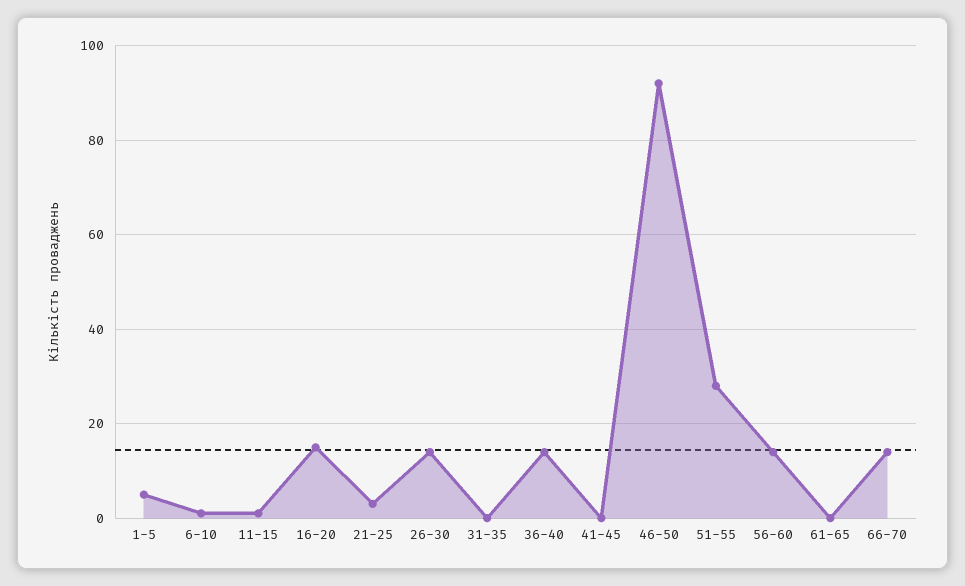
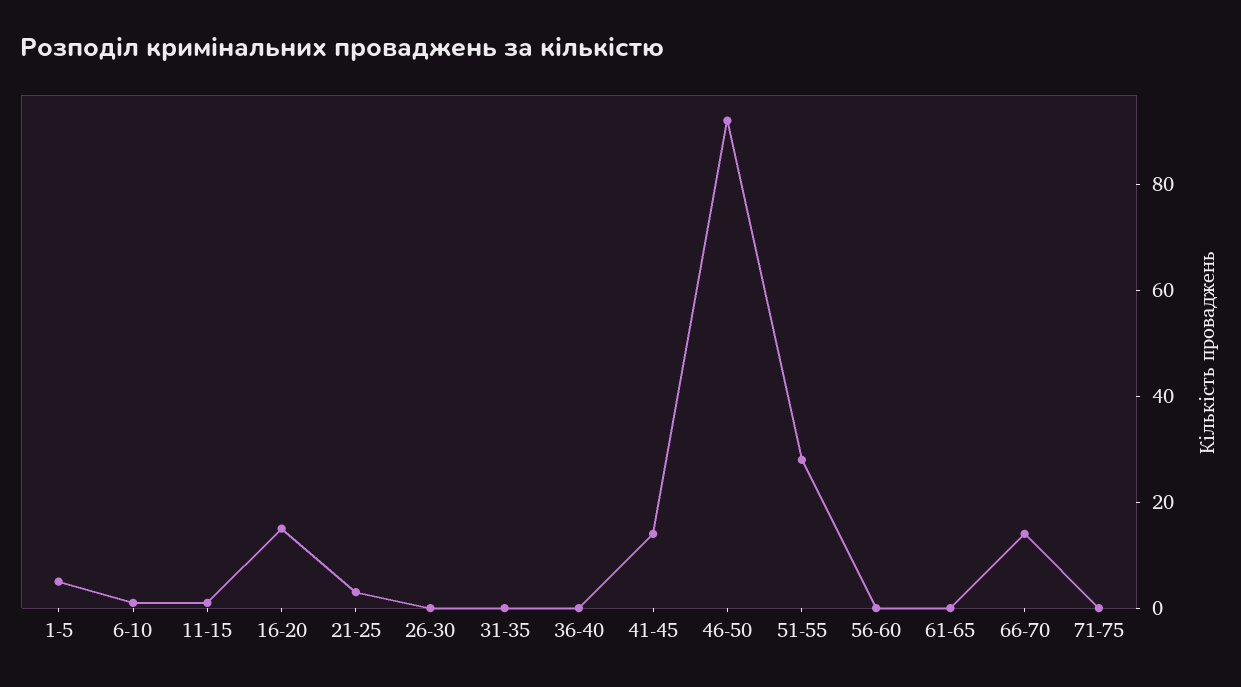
26-30: 15 -> 0
36-40: 15 -> 0
41-45: 0 -> 15
56-60: 15 -> 0
71-75: none -> 0

